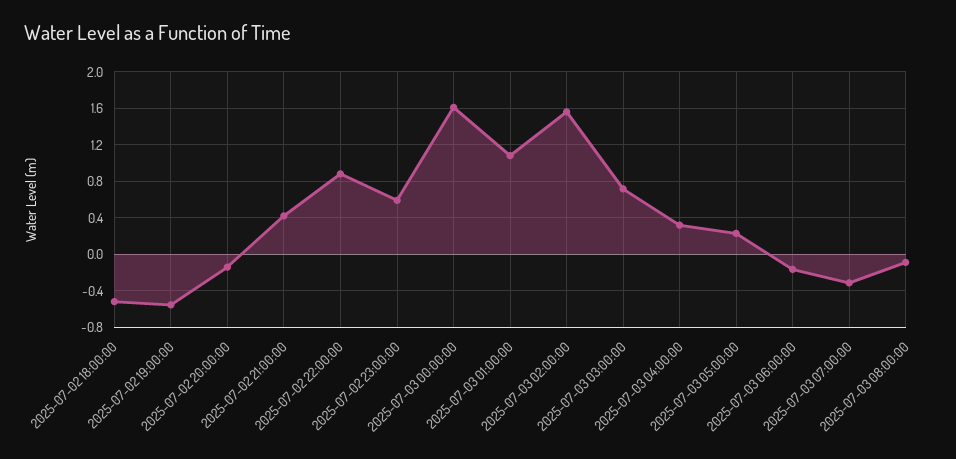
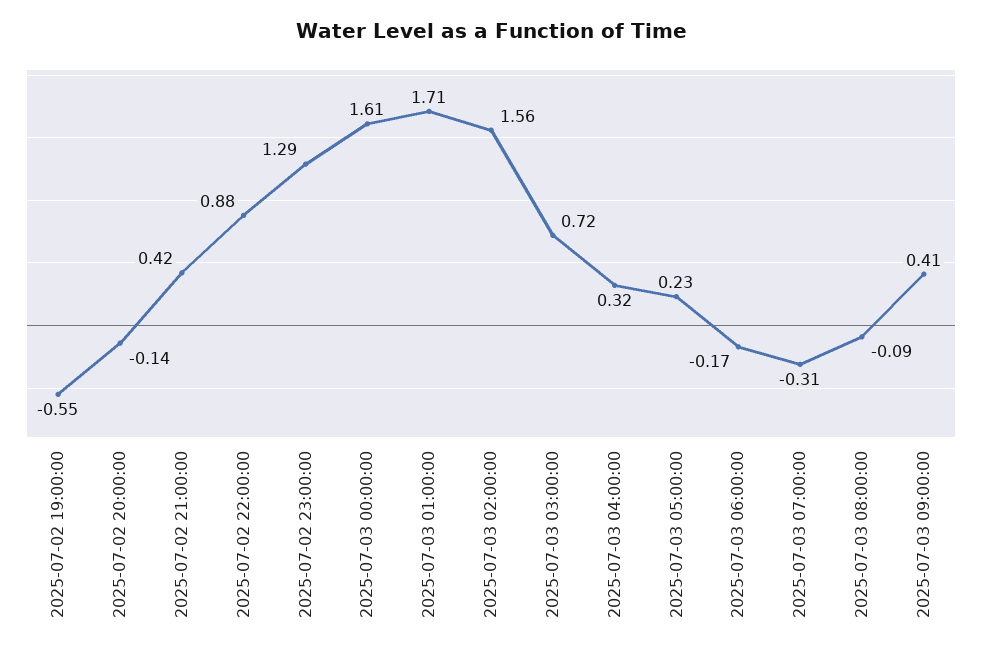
2025-07-02 18:00:00: -0.5 -> none
2025-07-02 23:00:00: 0.6 -> 1.29
2025-07-03 01:00:00: 1.1 -> 1.71
2025-07-03 09:00:00: none -> 0.41

